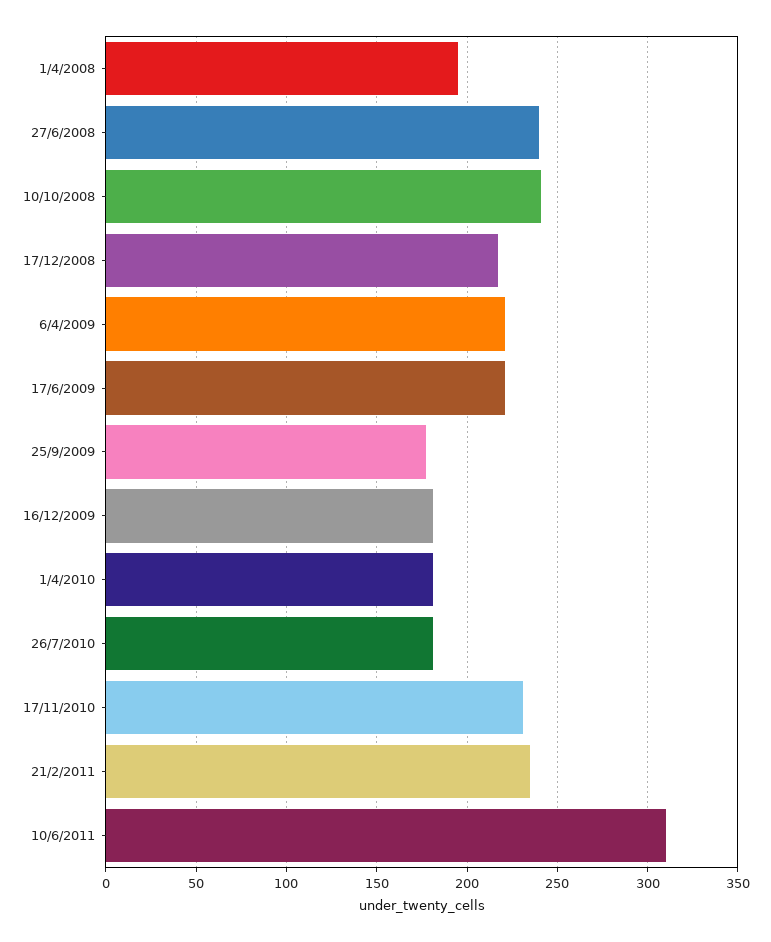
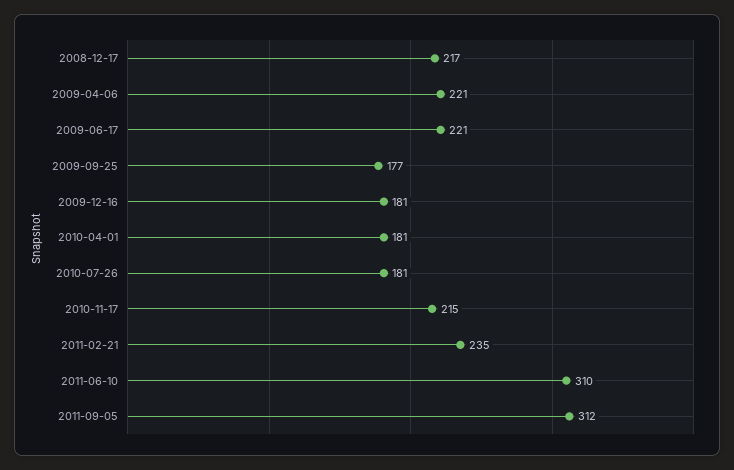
1/4/2008: 195 -> none
27/6/2008: 240 -> none
10/10/2008: 240 -> none
17/11/2010: 230 -> 215
2011-09-05: none -> 312

